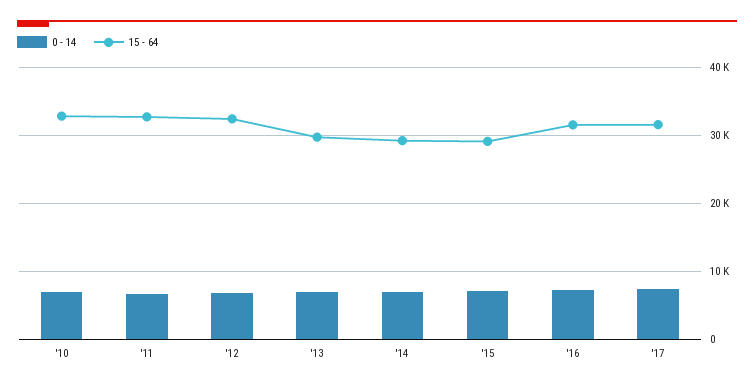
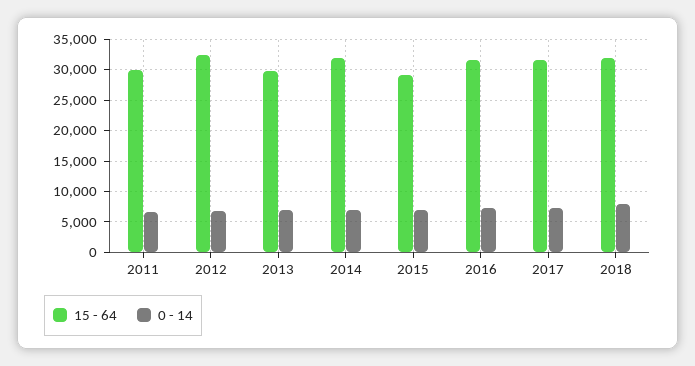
0 - 14, '10: 7000 -> none
15 - 64, '10: 33000 -> none
15 - 64, '11: 33000 -> 30000
15 - 64, '14: 29000 -> 32000
15 - 64, 2018: none -> 32000
0 - 14, 2018: none -> 8000

